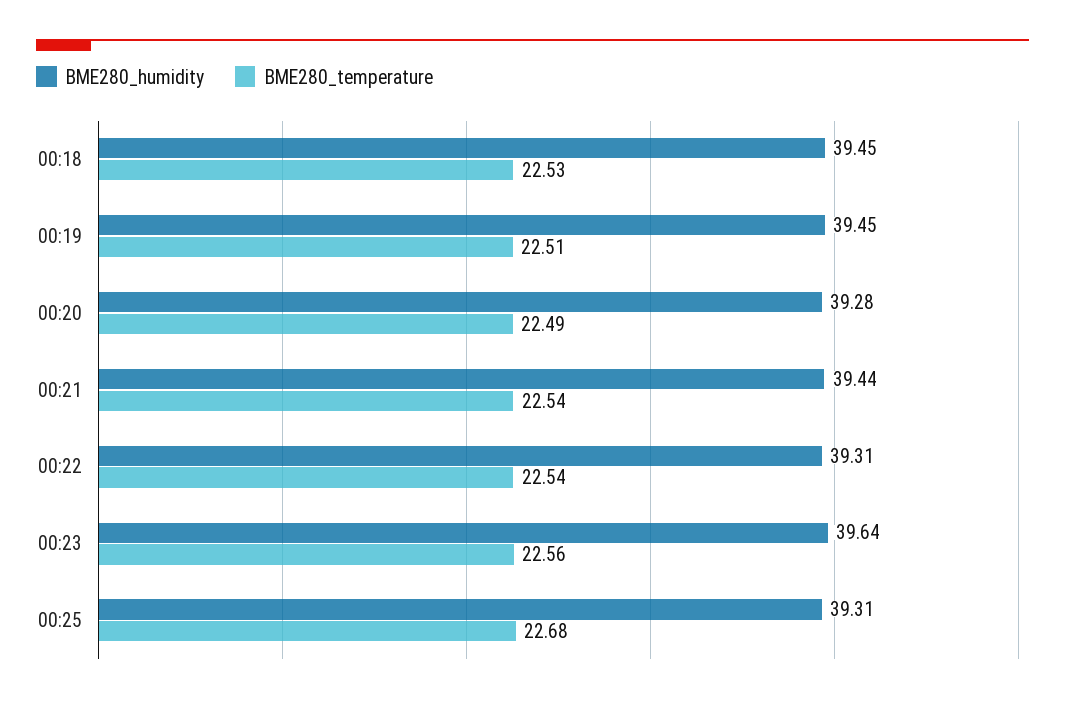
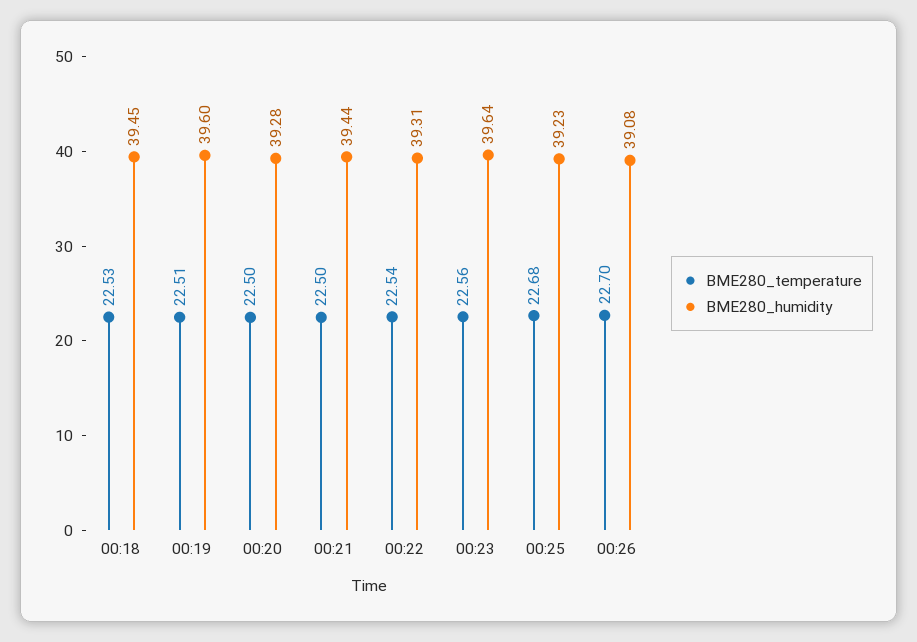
BME280_humidity, 00:19: 39.45 -> 39.6
BME280_temperature, 00:20: 22.49 -> 22.5
BME280_temperature, 00:21: 22.54 -> 22.5
BME280_humidity, 00:25: 39.31 -> 39.23
BME280_temperature, 00:26: none -> 22.7
BME280_humidity, 00:26: none -> 39.08

